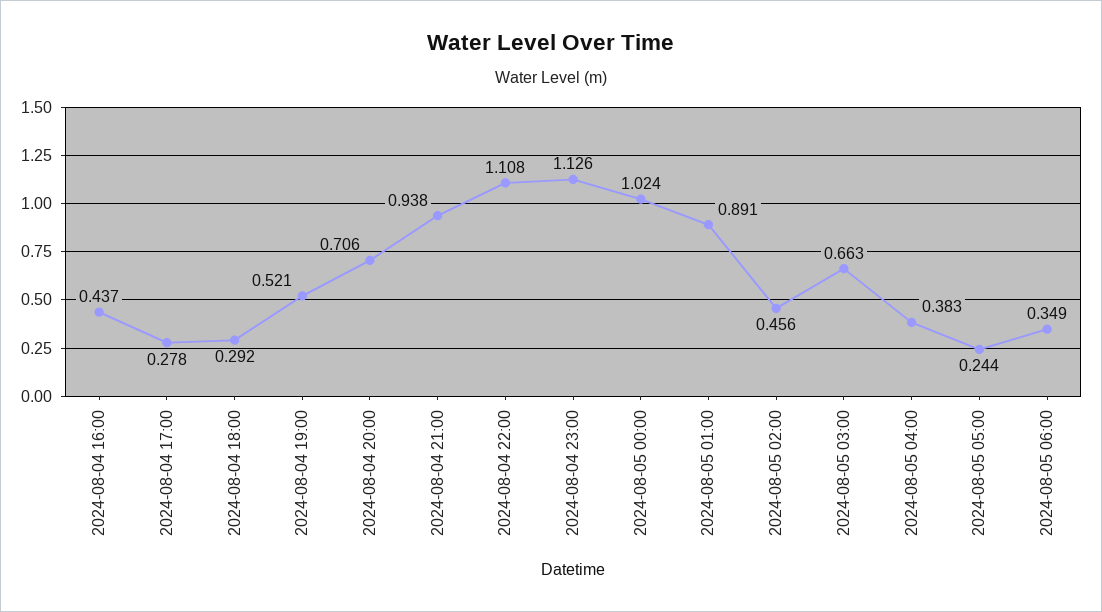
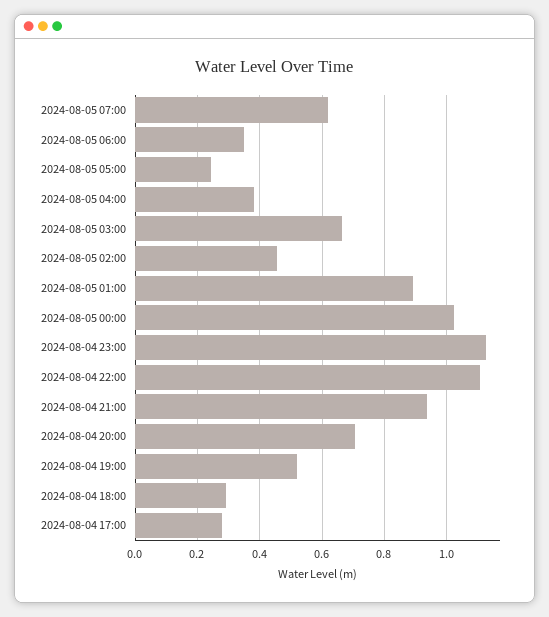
2024-08-04 16:00: 0.437 -> none
2024-08-05 07:00: none -> 0.62

